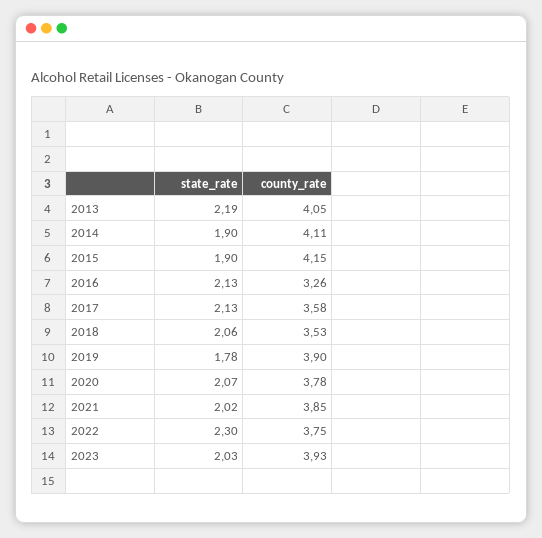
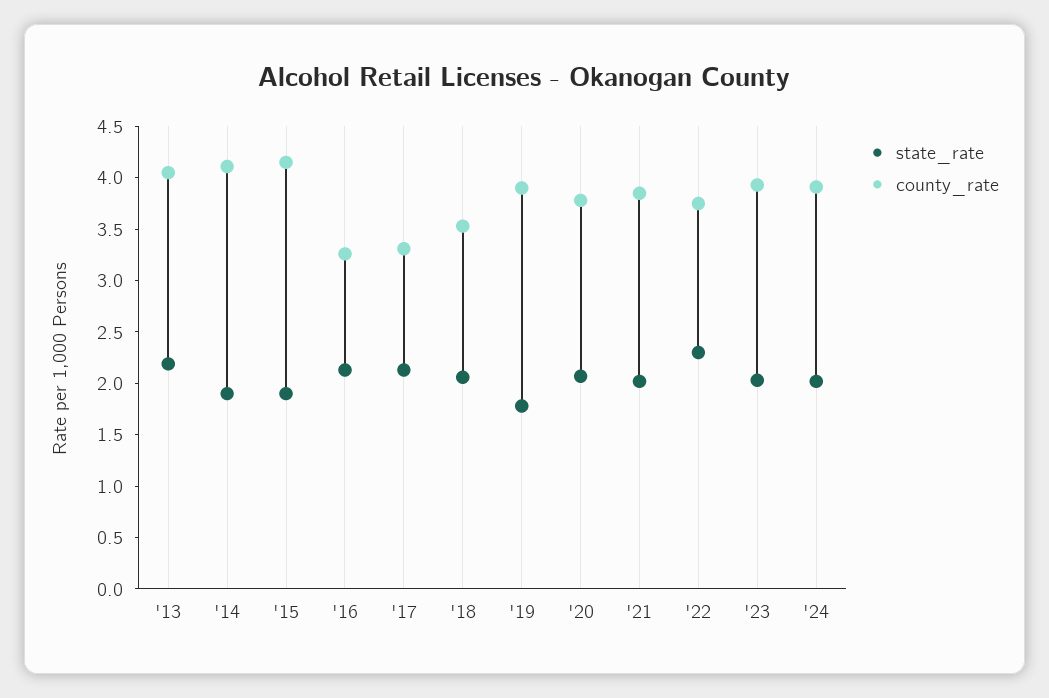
county_rate, 2017: 3.58 -> 3.3
state_rate, '24: none -> 2
county_rate, '24: none -> 3.9

